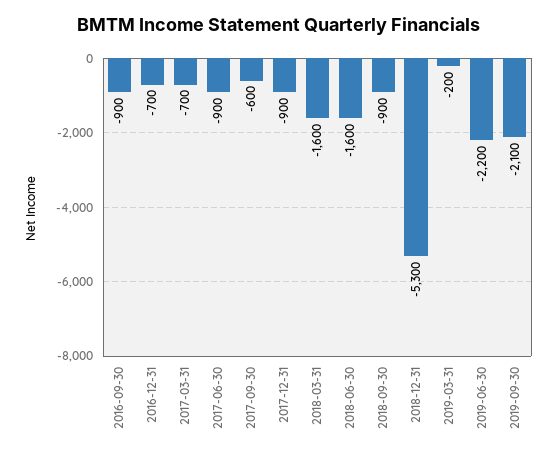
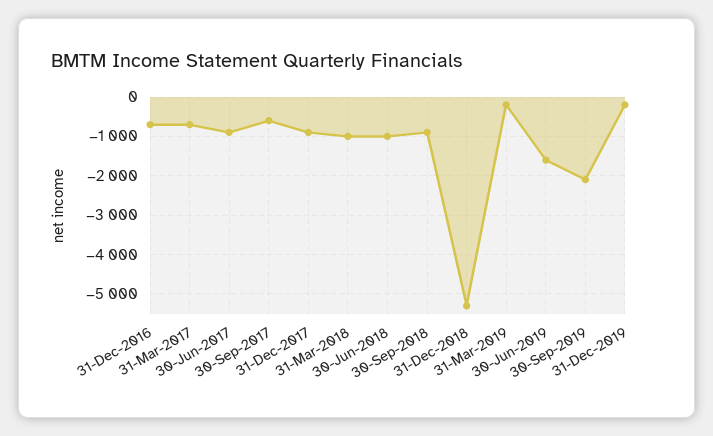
2016-09-30: -900 -> none
2018-03-31: -1600 -> -1000
2018-06-30: -1600 -> -1000
2019-06-30: -2200 -> -1600
31-Dec-2019: none -> -200

